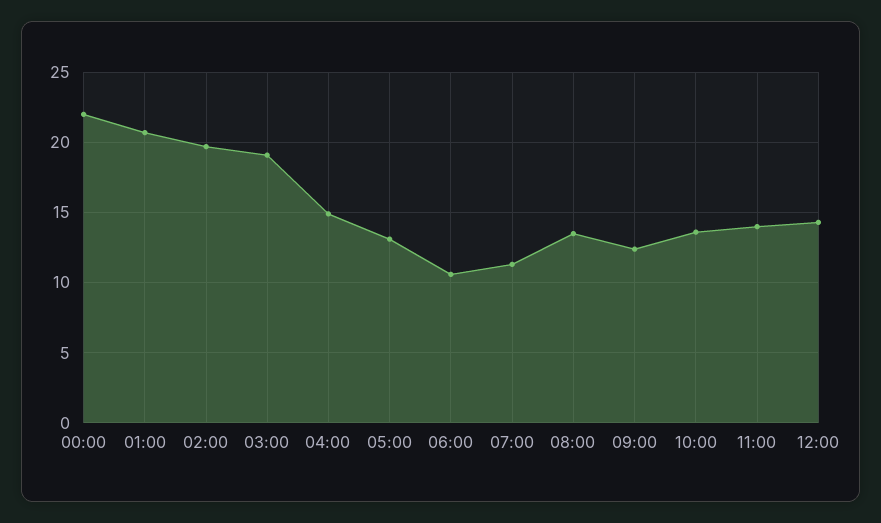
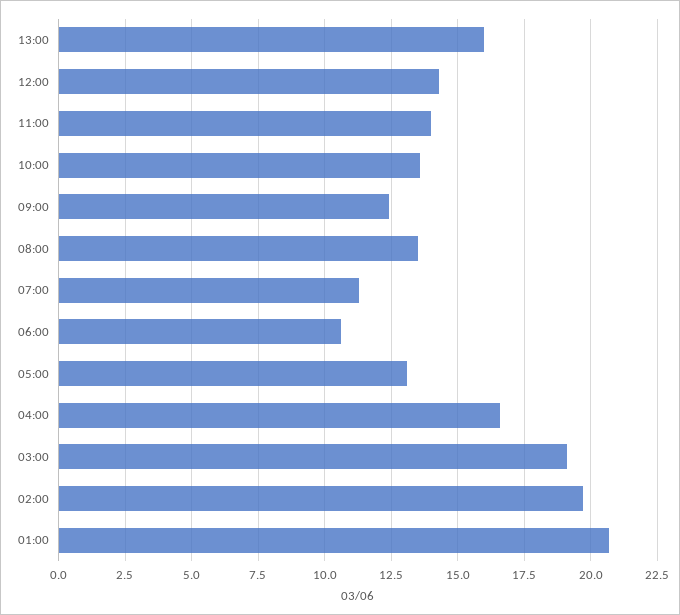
00:00: 22 -> none
04:00: 15 -> 16.5
13:00: none -> 16

